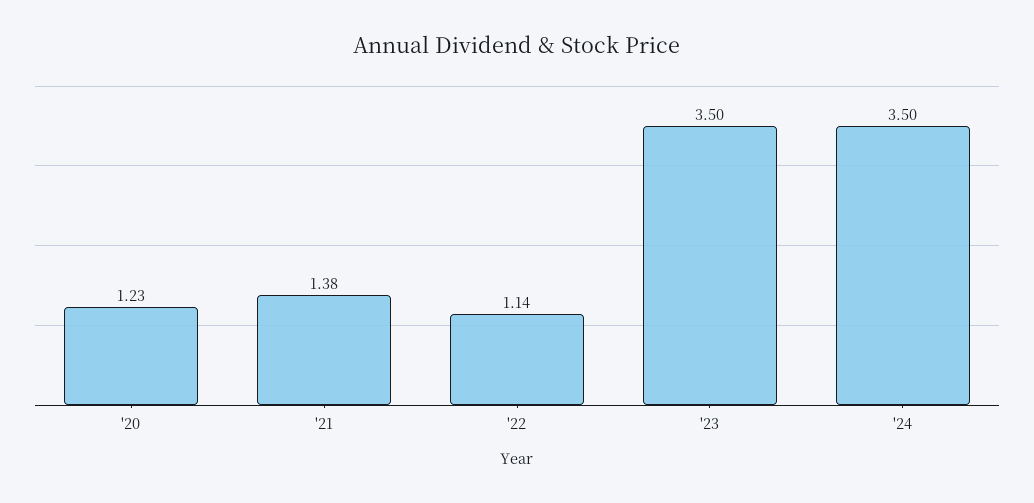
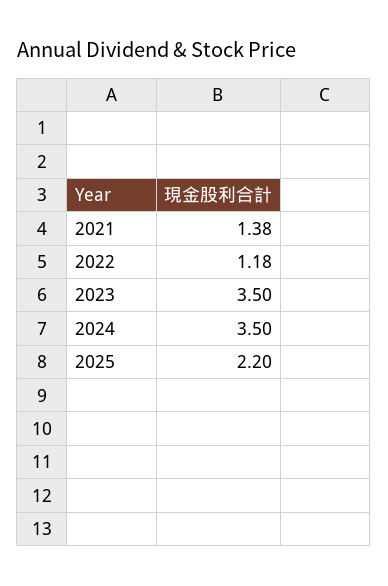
'20: 1.23 -> none
'22: 1.14 -> 1.18
2025: none -> 2.2

